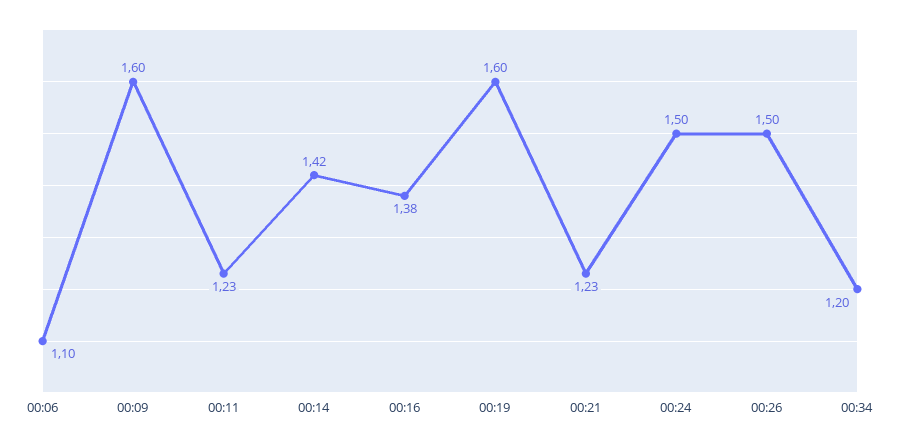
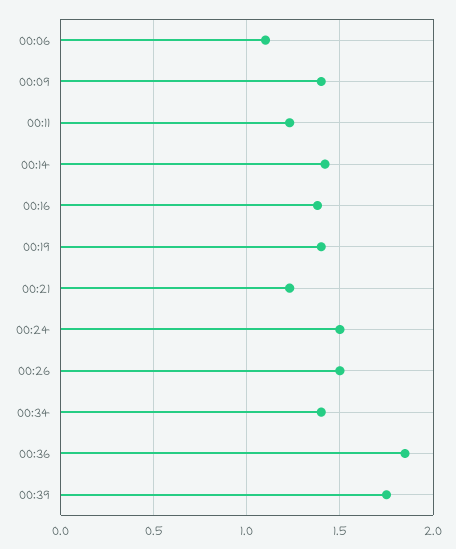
00:09: 1.6 -> 1.4
00:19: 1.6 -> 1.4
00:34: 1.2 -> 1.4
00:36: none -> 1.85
00:39: none -> 1.75

